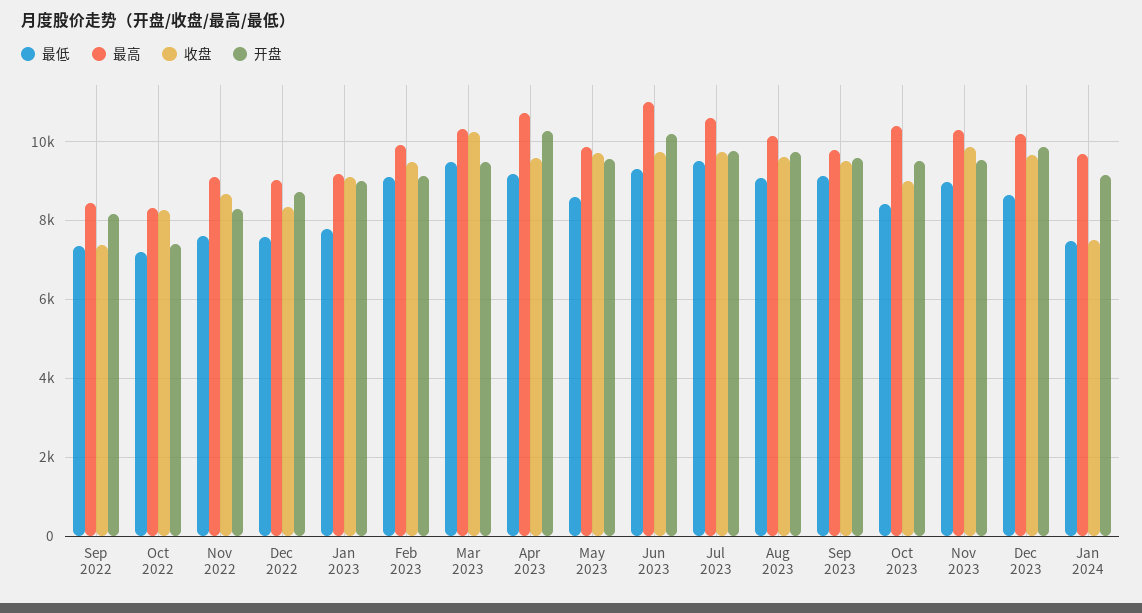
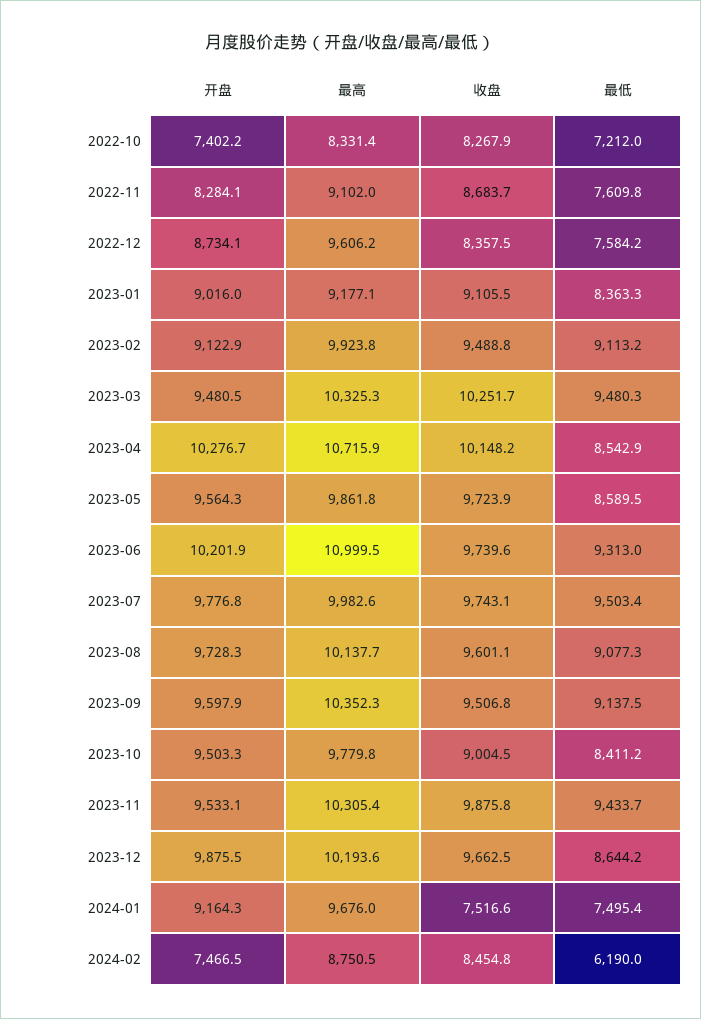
最低, Sep 2022: 7400 -> none
最高, Sep 2022: 8400 -> none
收盘, Sep 2022: 7400 -> none
开盘, Sep 2022: 8200 -> none
最高, Dec 2022: 9000 -> 9606.2
最低, Jan 2023: 7800 -> 8363.3
最低, Apr 2023: 9200 -> 8542.9
收盘, Apr 2023: 9600 -> 10148.2
最高, Jul 2023: 10600 -> 9982.6
最高, Sep 2023: 9800 -> 10352.3
最高, Oct 2023: 10400 -> 9779.8
最低, Nov 2023: 9000 -> 9433.7
开盘, 2024-02: none -> 7466.5
最高, 2024-02: none -> 8750.5
收盘, 2024-02: none -> 8454.8
最低, 2024-02: none -> 6190

